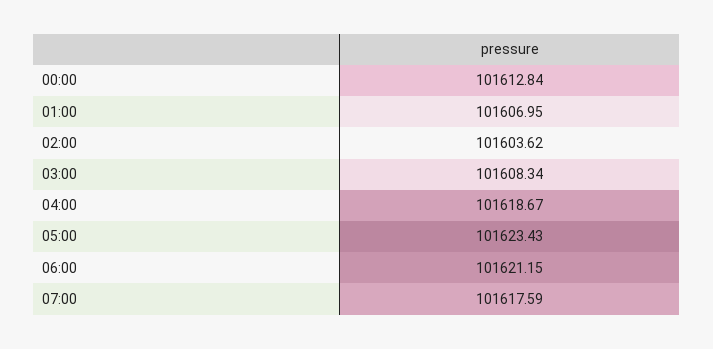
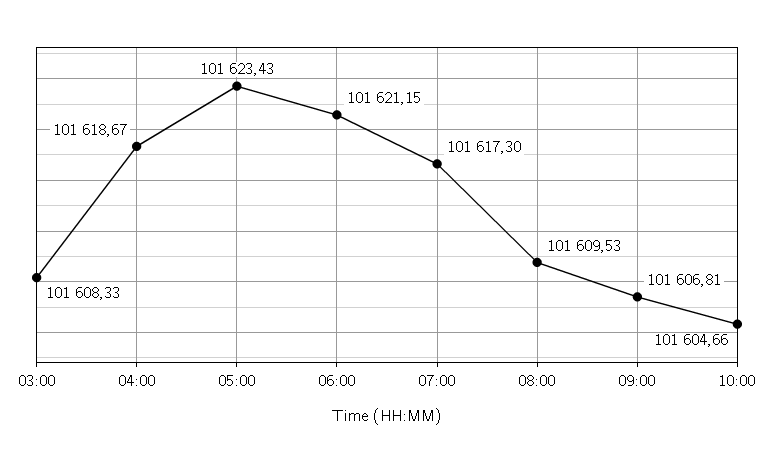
00:00: 101612.84 -> none
01:00: 101606.95 -> none
02:00: 101603.62 -> none
03:00: 101608.34 -> 101608.33
07:00: 101617.59 -> 101617.3
08:00: none -> 101609.53
09:00: none -> 101606.81
10:00: none -> 101604.66

